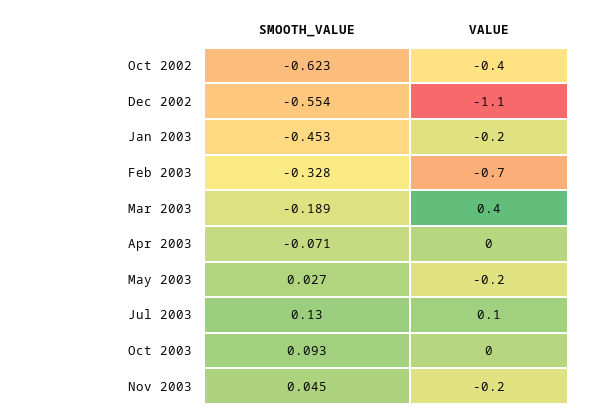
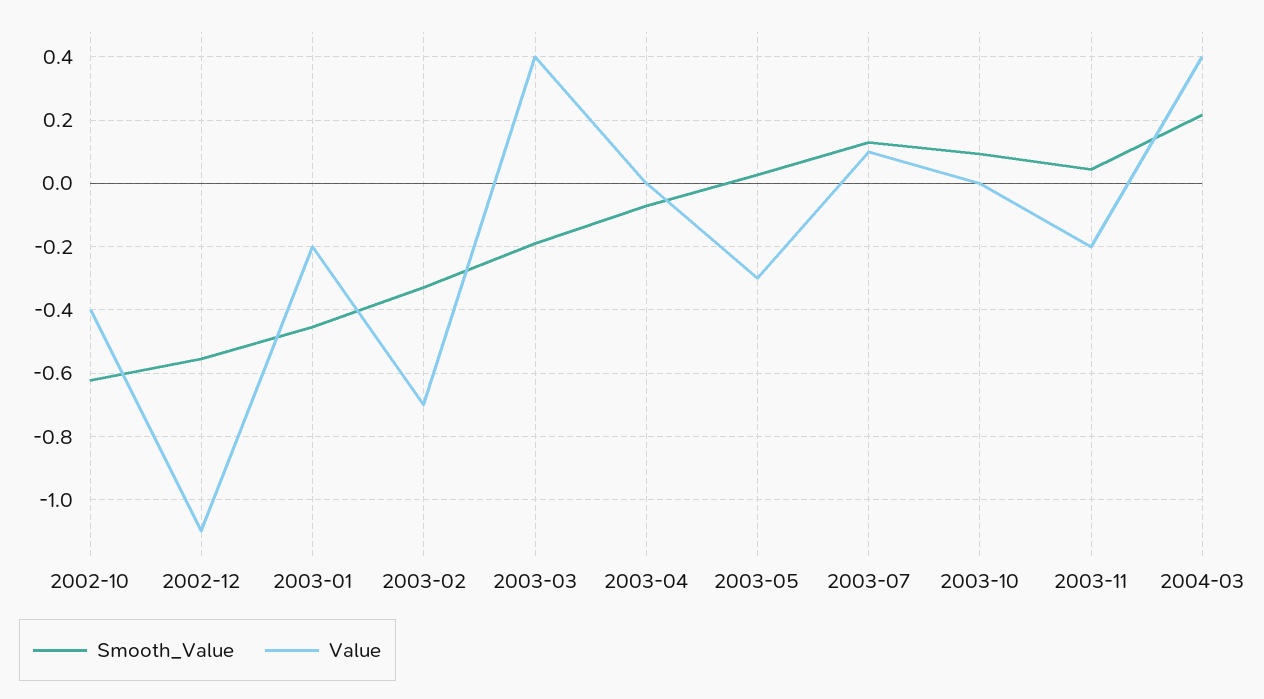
VALUE, May 2003: -0.2 -> -0.3
SMOOTH_VALUE, 2004-03: none -> 0.22
VALUE, 2004-03: none -> 0.4

